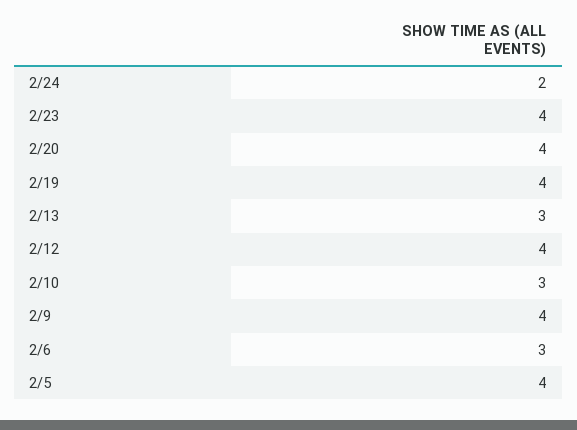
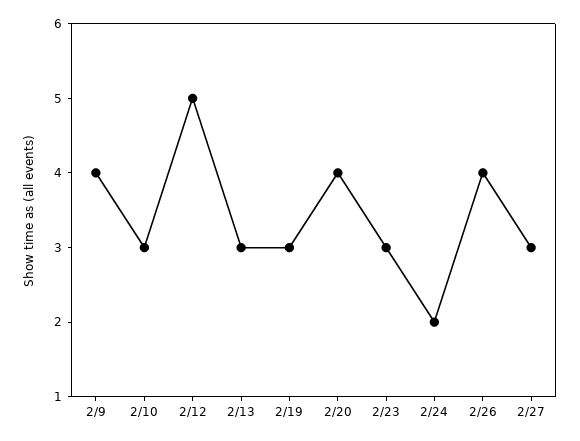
2/23: 4 -> 3
2/19: 4 -> 3
2/12: 4 -> 5
2/6: 3 -> none
2/5: 4 -> none
2/26: none -> 4
2/27: none -> 3

